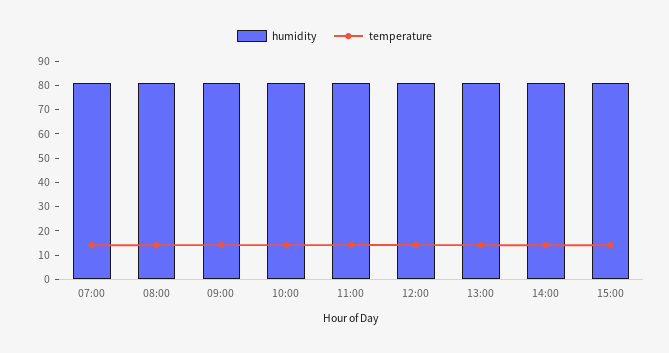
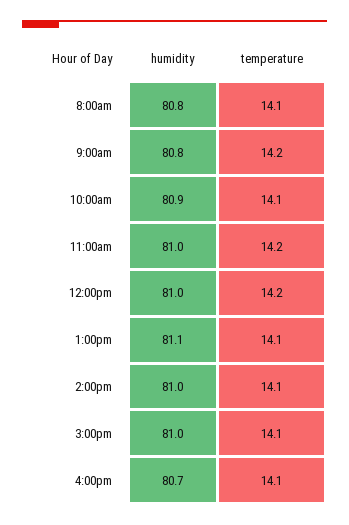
humidity, 07:00: 80 -> none
temperature, 07:00: 15 -> none
humidity, 4:00pm: none -> 80.7
temperature, 4:00pm: none -> 14.1

